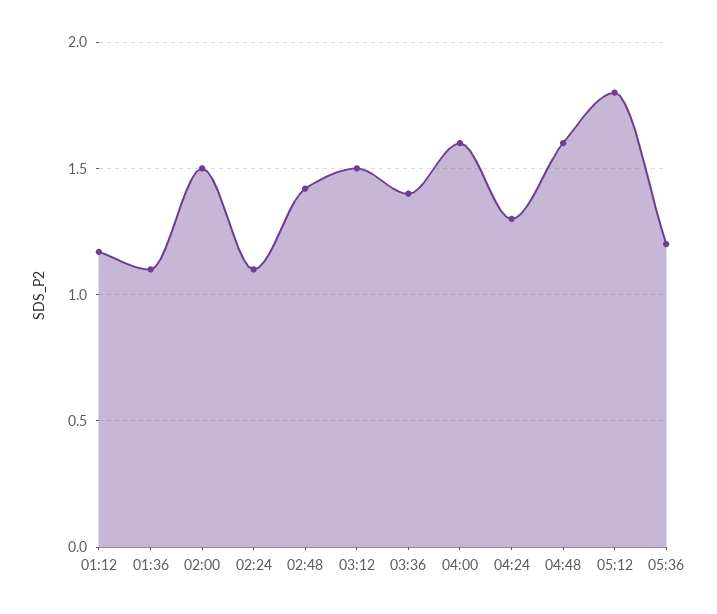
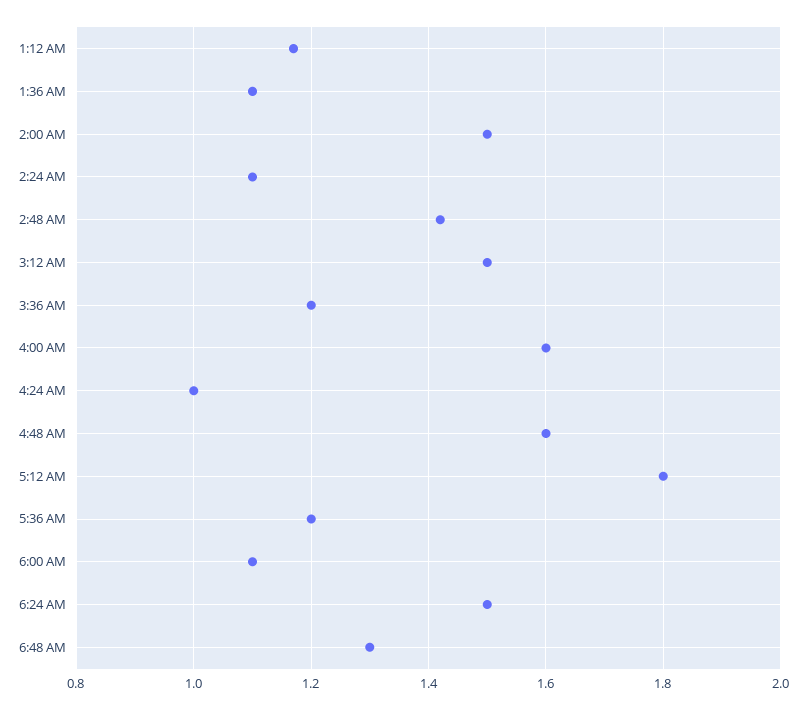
03:36: 1.4 -> 1.2
04:24: 1.3 -> 1
6:00 AM: none -> 1.1
6:24 AM: none -> 1.5
6:48 AM: none -> 1.3

